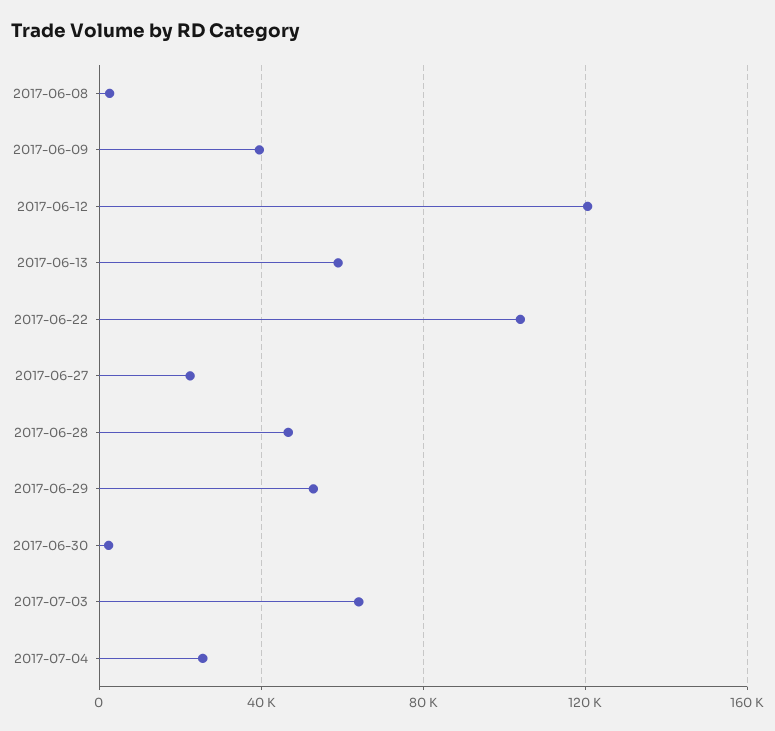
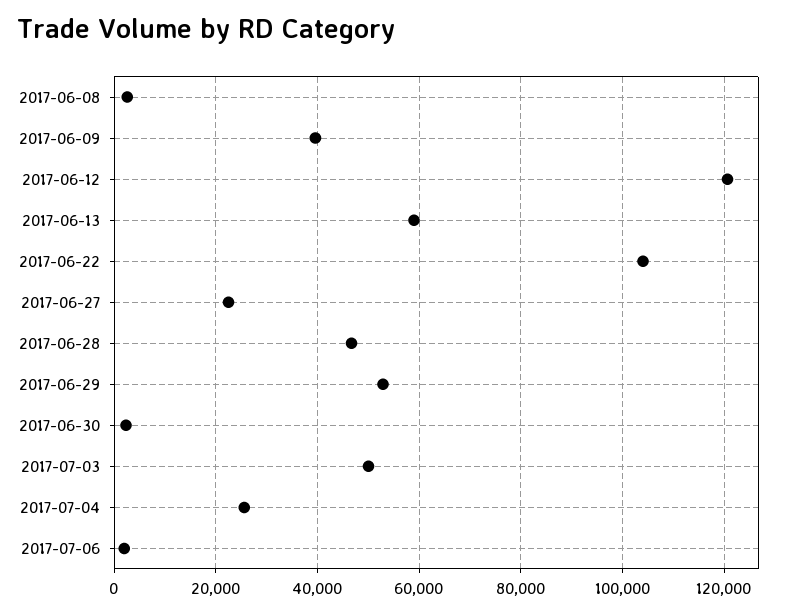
2017-07-03: 65000 -> 50000
2017-07-06: none -> 2000

